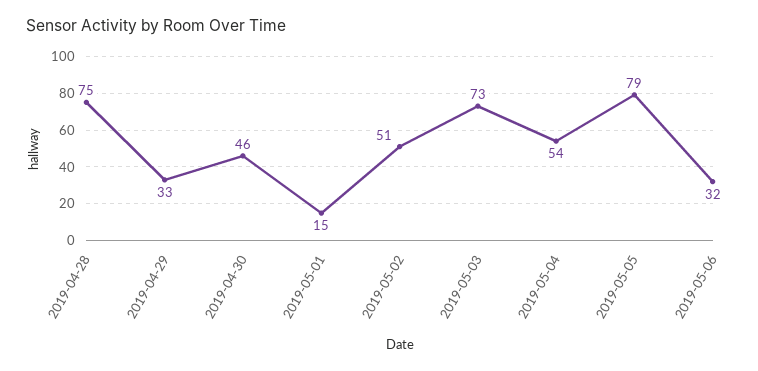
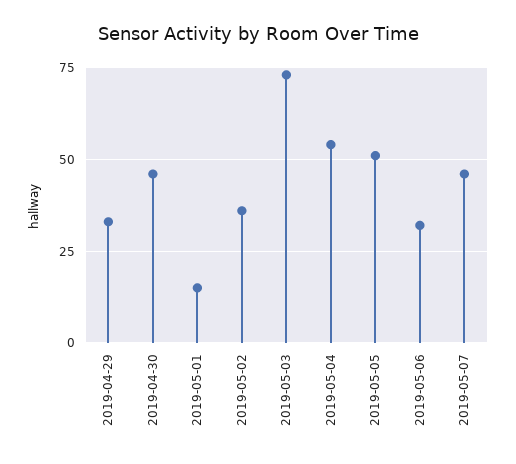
2019-04-28: 75 -> none
2019-05-02: 51 -> 35
2019-05-05: 79 -> 50
2019-05-07: none -> 45

